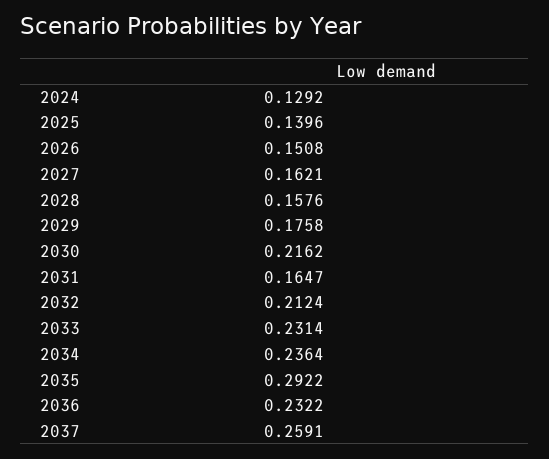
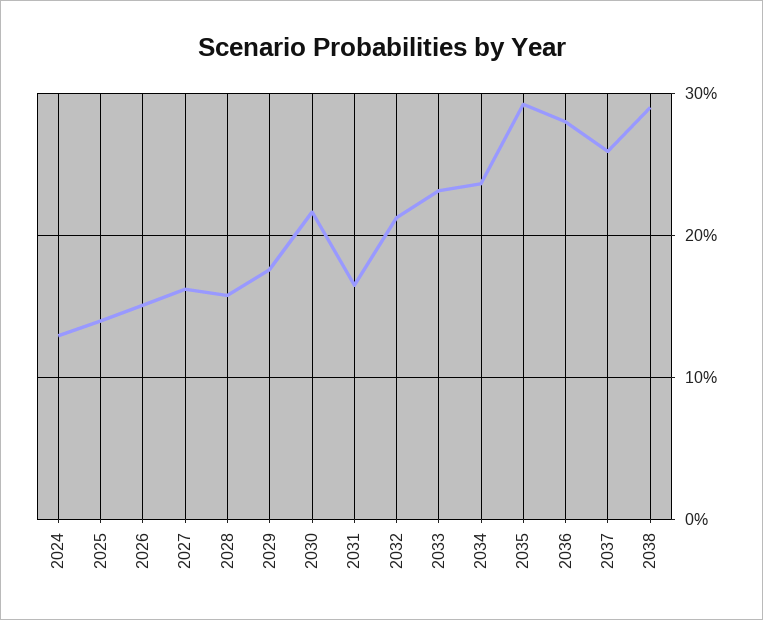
2036: 0.2322 -> 0.28
2038: none -> 0.29

